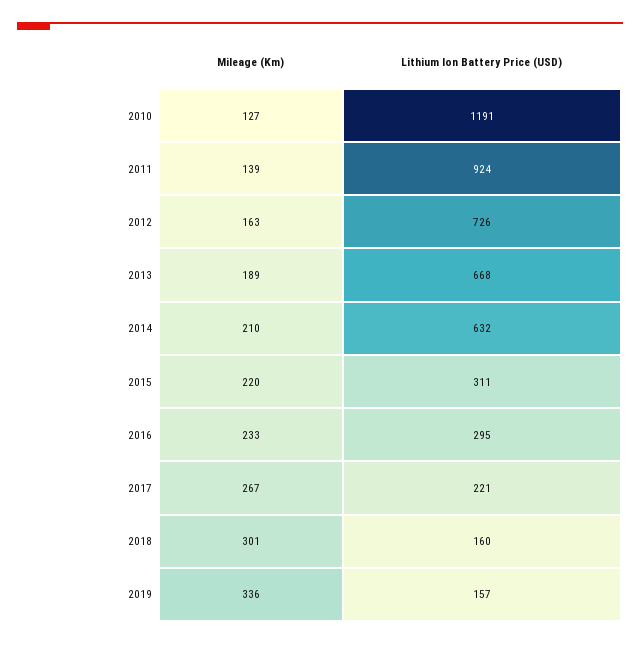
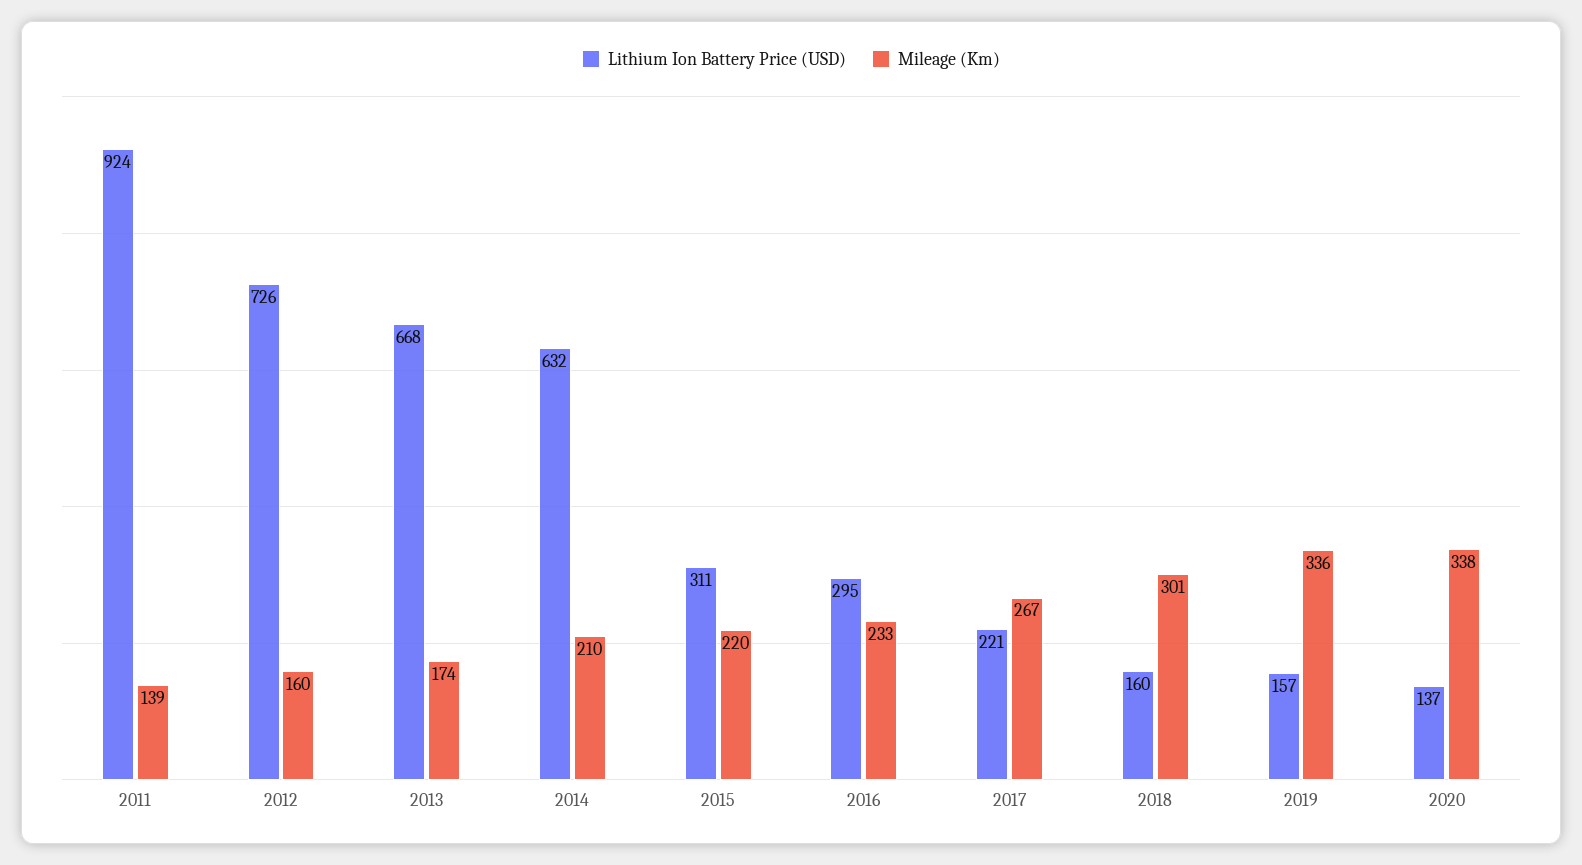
Mileage (Km), 2010: 127 -> none
Lithium Ion Battery Price (USD), 2010: 1191 -> none
Mileage (Km), 2012: 163 -> 160
Mileage (Km), 2013: 189 -> 174
Lithium Ion Battery Price (USD), 2020: none -> 137
Mileage (Km), 2020: none -> 338

